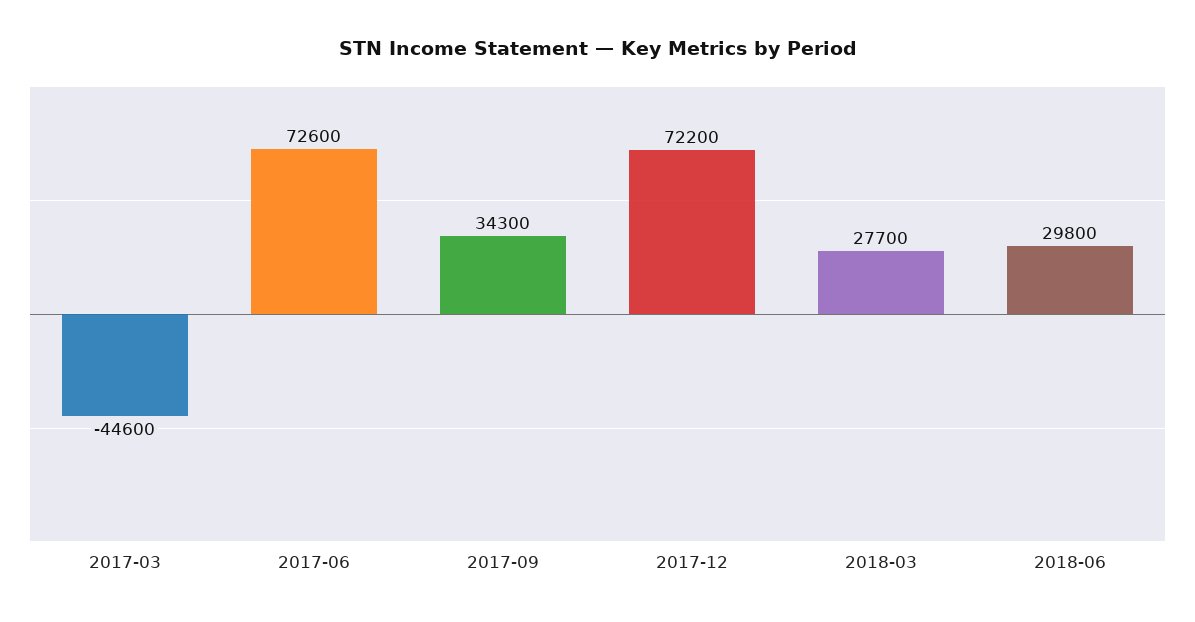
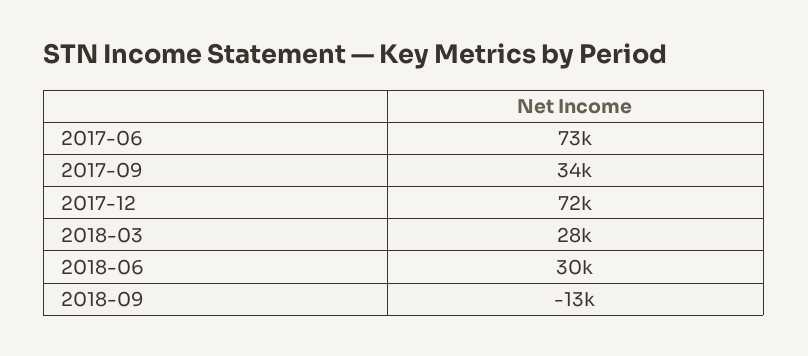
2017-03: -44600 -> none
2018-09: none -> -13000

